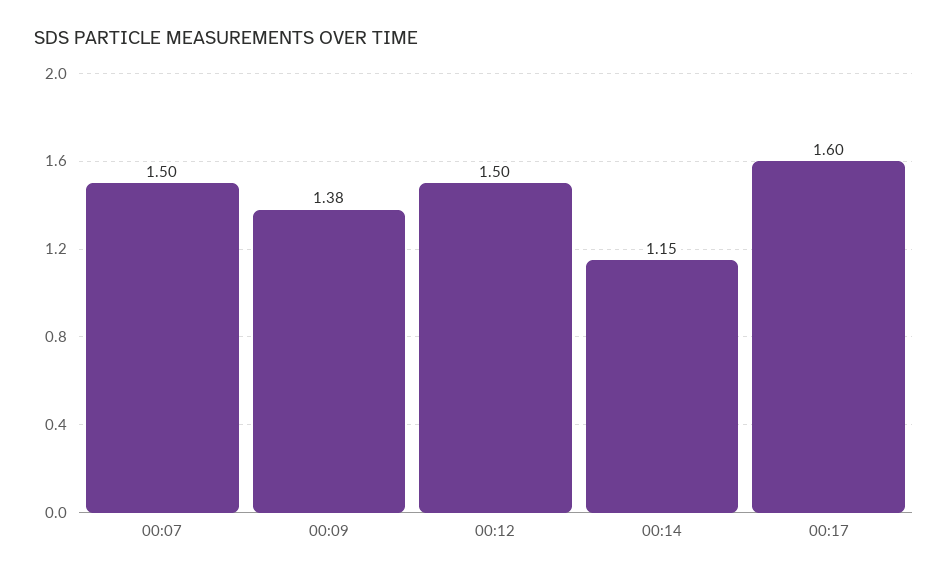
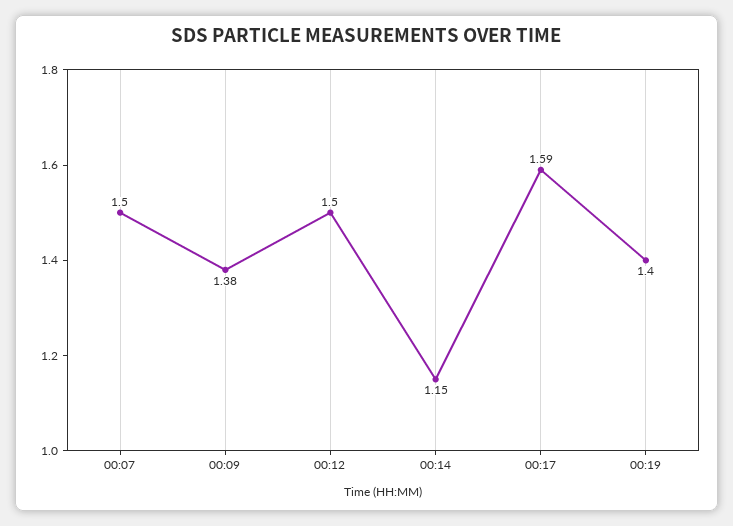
00:17: 1.6 -> 1.59
00:19: none -> 1.4

